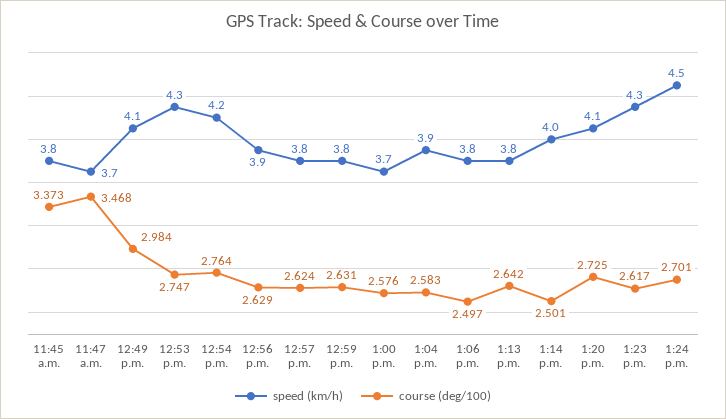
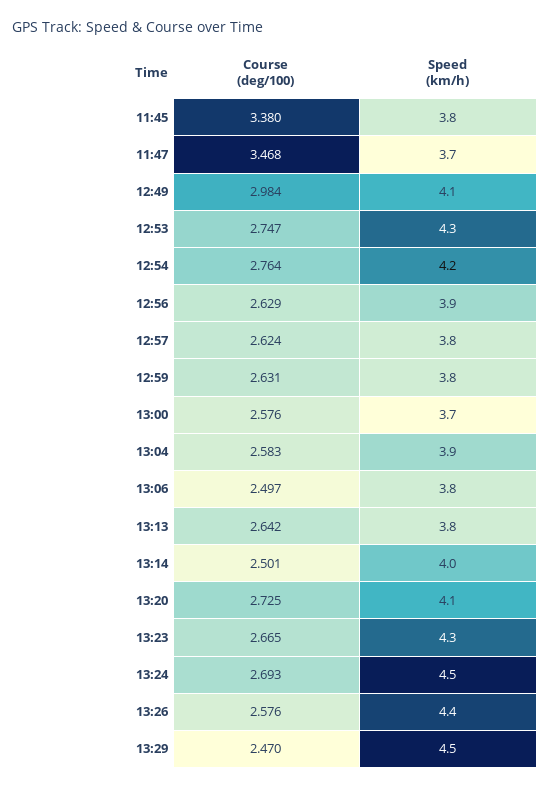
course (deg/100), 11:45 a.m.: 3.373 -> 3.38
course (deg/100), 1:23 p.m.: 2.617 -> 2.665
course (deg/100), 1:24 p.m.: 2.701 -> 2.693
course (deg/100), 13:26: none -> 2.576
speed (km/h), 13:26: none -> 4.4
course (deg/100), 13:29: none -> 2.47
speed (km/h), 13:29: none -> 4.5

